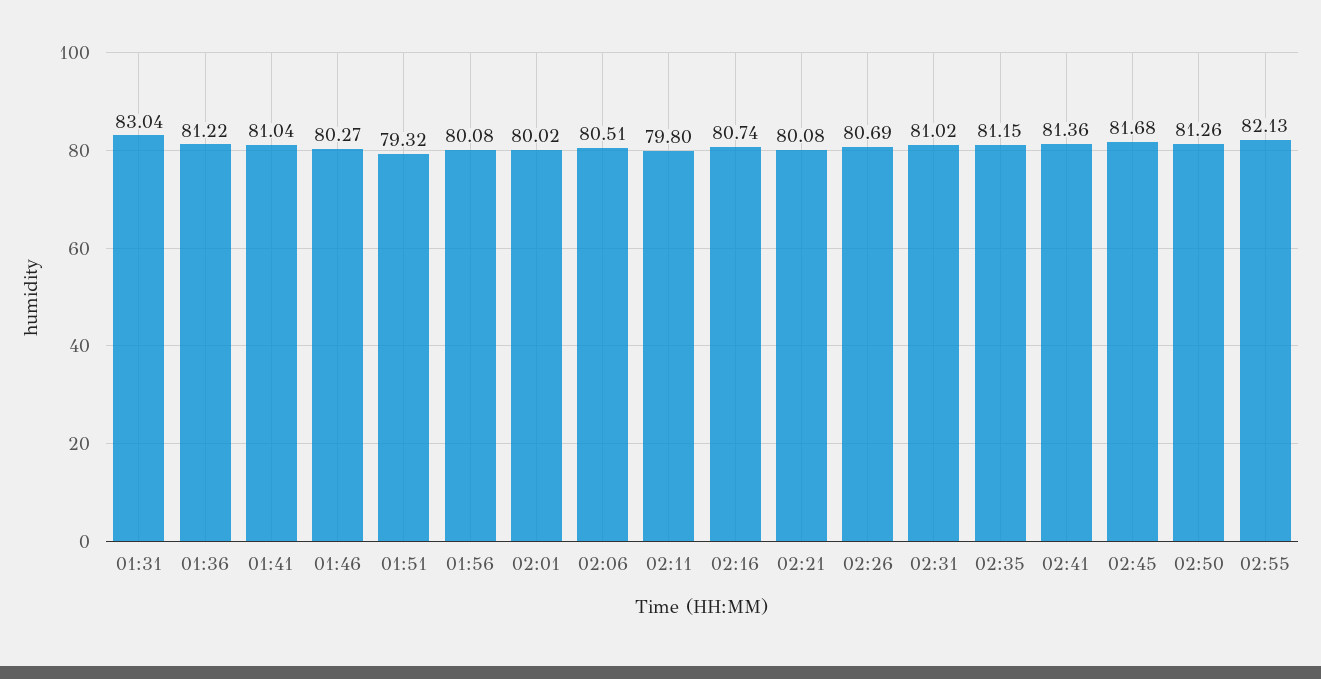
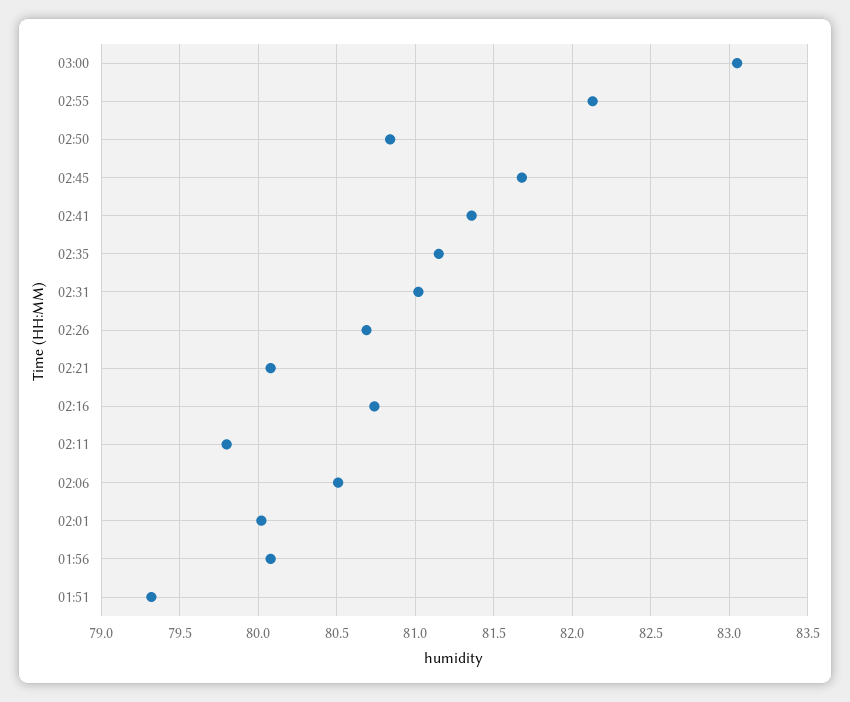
01:31: 83.04 -> none
01:36: 81.22 -> none
01:41: 81.04 -> none
01:46: 80.27 -> none
02:50: 81.26 -> 80.85
03:00: none -> 83.05

